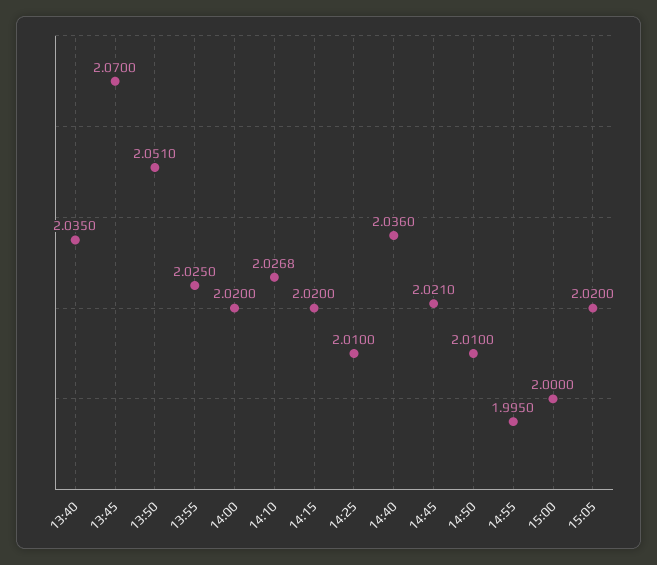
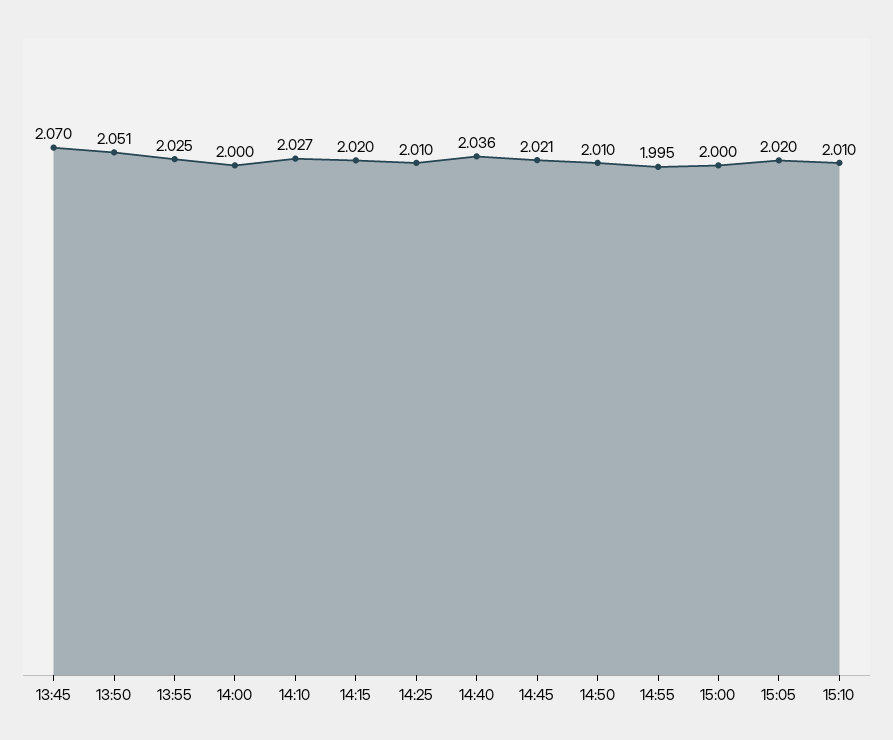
13:40: 2.035 -> none
14:00: 2.02 -> 2
15:10: none -> 2.01

